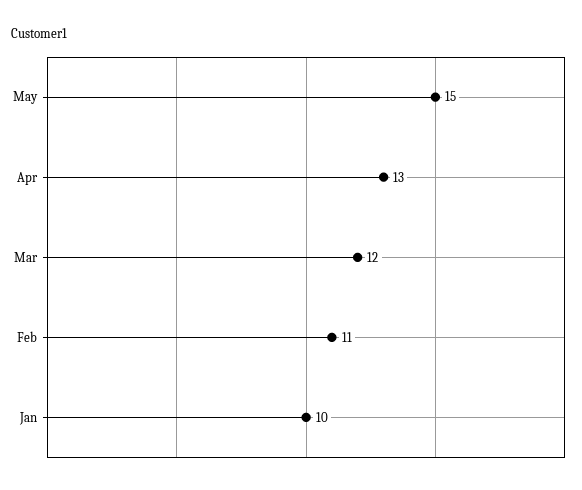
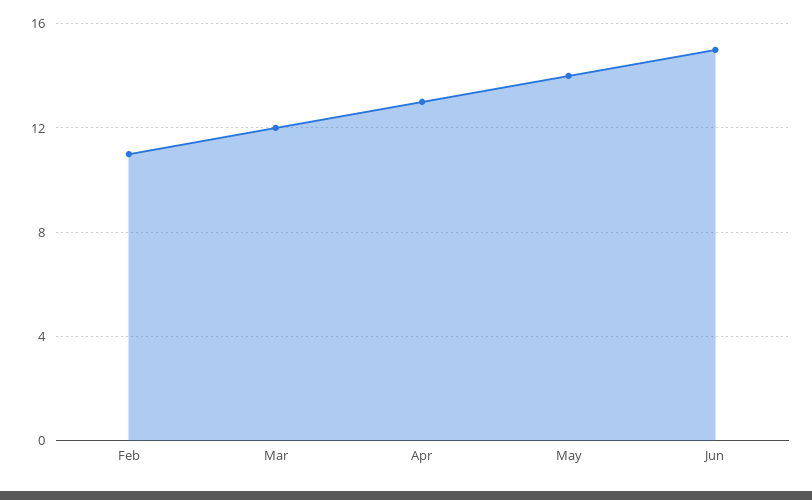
May: 15 -> 14
Jan: 10 -> none
Jun: none -> 15

